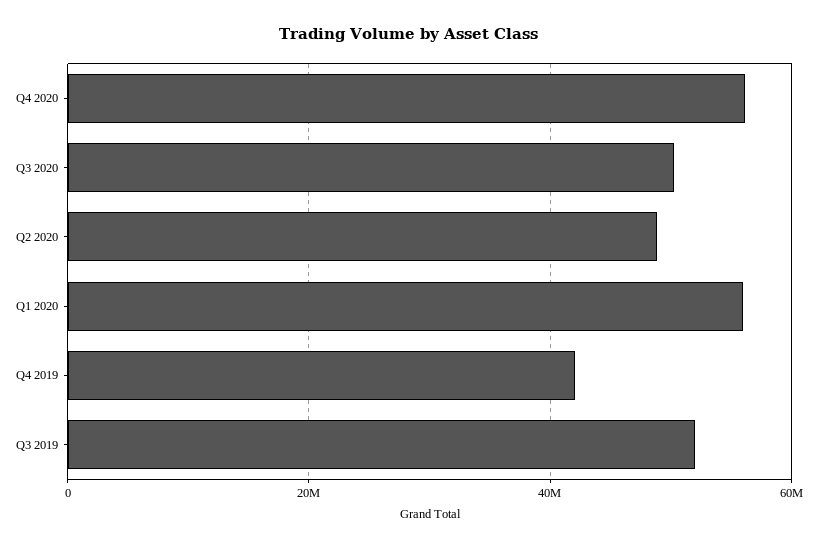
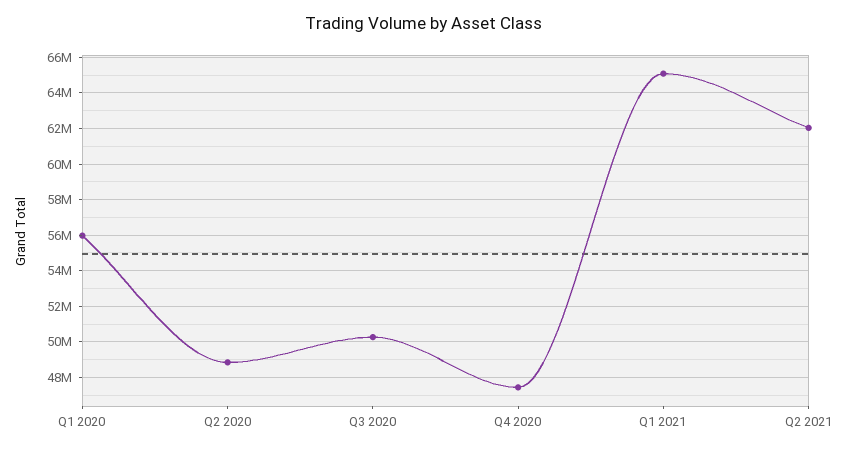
Q4 2020: 56000000 -> 47500000
Q4 2019: 42000000 -> none
Q3 2019: 52000000 -> none
Q1 2021: none -> 65000000
Q2 2021: none -> 62000000

